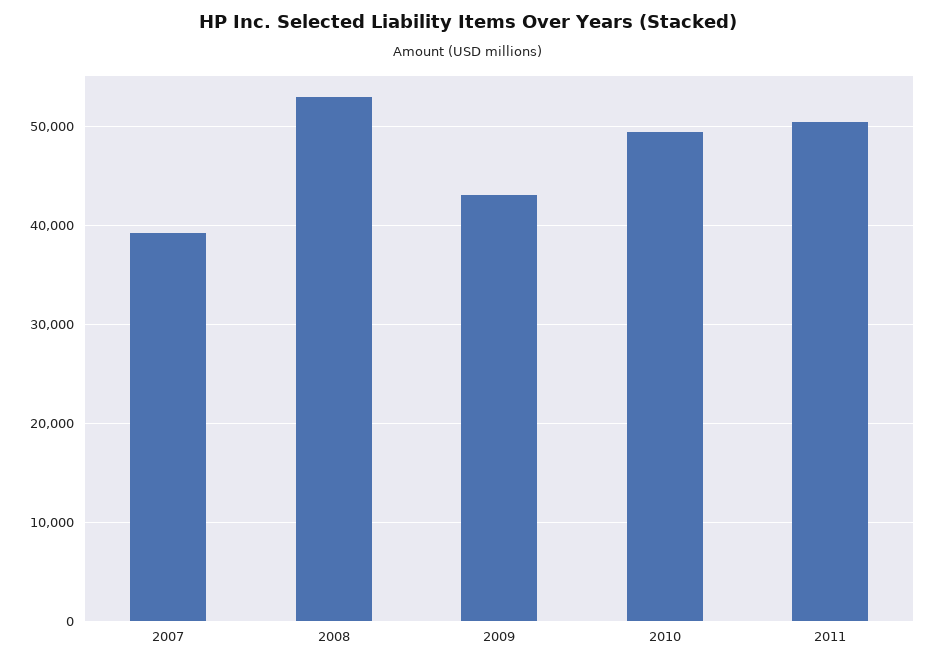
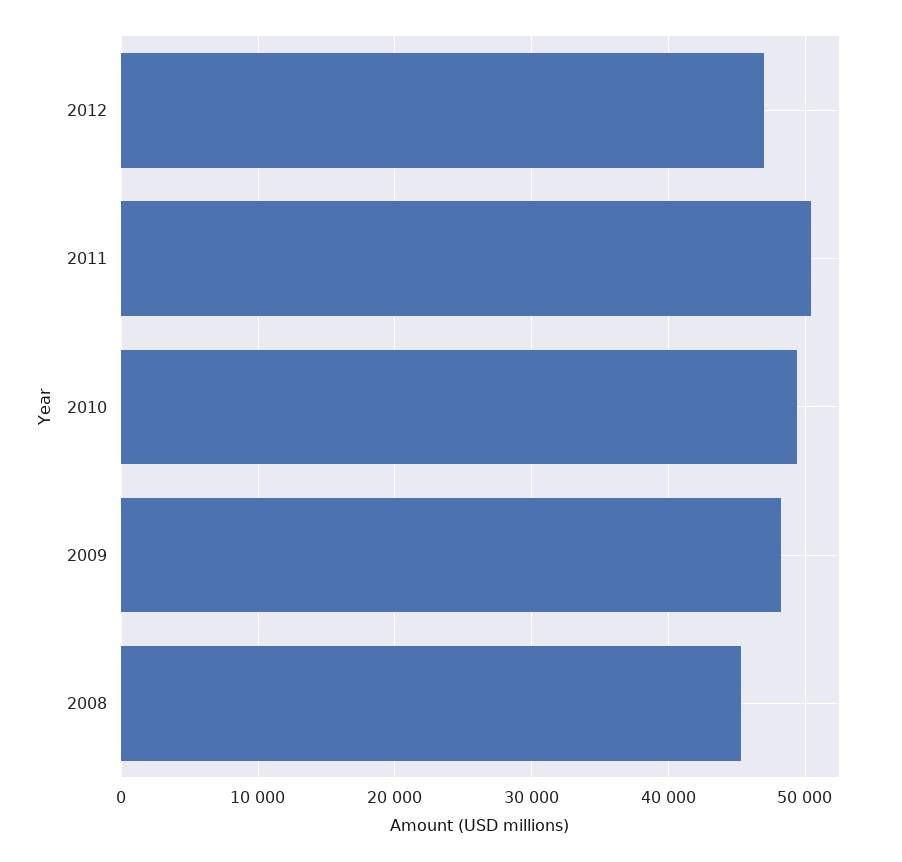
2007: 39000 -> none
2008: 53000 -> 45000
2009: 43000 -> 48000
2012: none -> 47000

